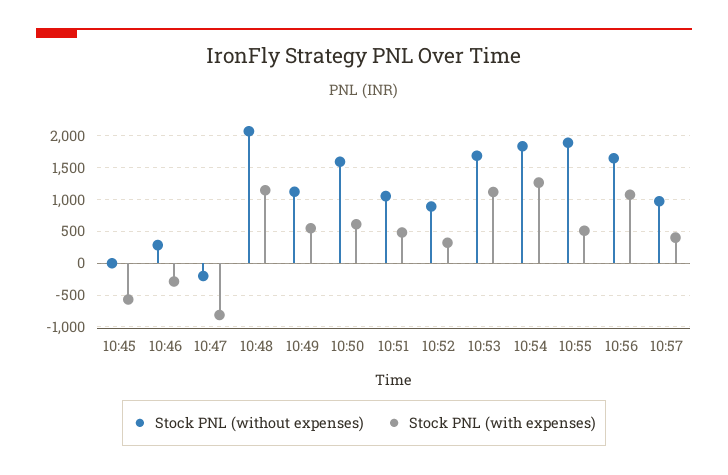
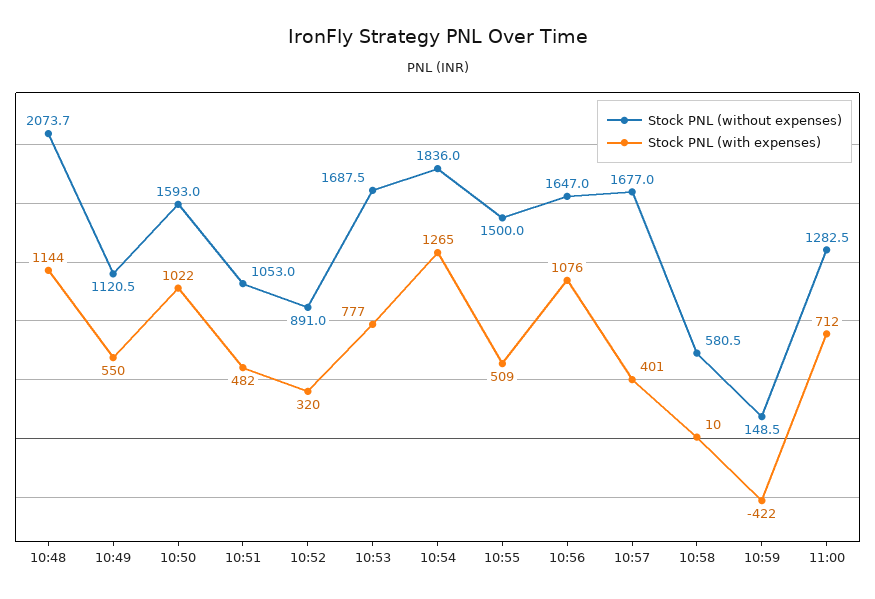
Stock PNL (without expenses), 10:45: 0 -> none
Stock PNL (with expenses), 10:45: -600 -> none
Stock PNL (without expenses), 10:46: 300 -> none
Stock PNL (with expenses), 10:46: -300 -> none
Stock PNL (without expenses), 10:47: -200 -> none
Stock PNL (with expenses), 10:47: -800 -> none
Stock PNL (with expenses), 10:50: 600 -> 1022
Stock PNL (with expenses), 10:53: 1100 -> 777
Stock PNL (without expenses), 10:55: 1900 -> 1500
Stock PNL (without expenses), 10:57: 1000 -> 1677
Stock PNL (without expenses), 10:58: none -> 580.5
Stock PNL (with expenses), 10:58: none -> 10
Stock PNL (without expenses), 10:59: none -> 148.5
Stock PNL (with expenses), 10:59: none -> -422
Stock PNL (without expenses), 11:00: none -> 1282.5
Stock PNL (with expenses), 11:00: none -> 712

